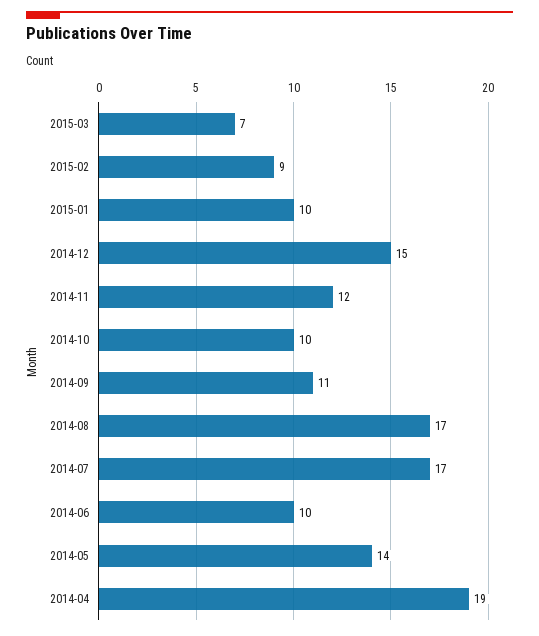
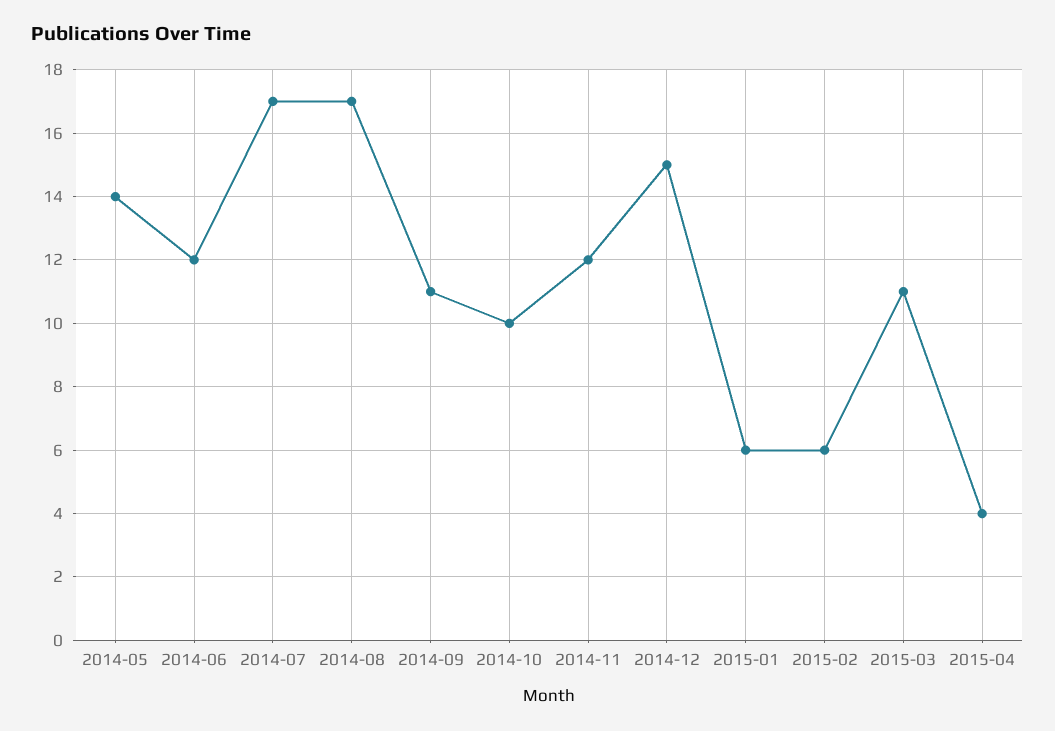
2015-03: 7 -> 11
2015-02: 9 -> 6
2015-01: 10 -> 6
2014-06: 10 -> 12
2014-04: 19 -> none
2015-04: none -> 4

